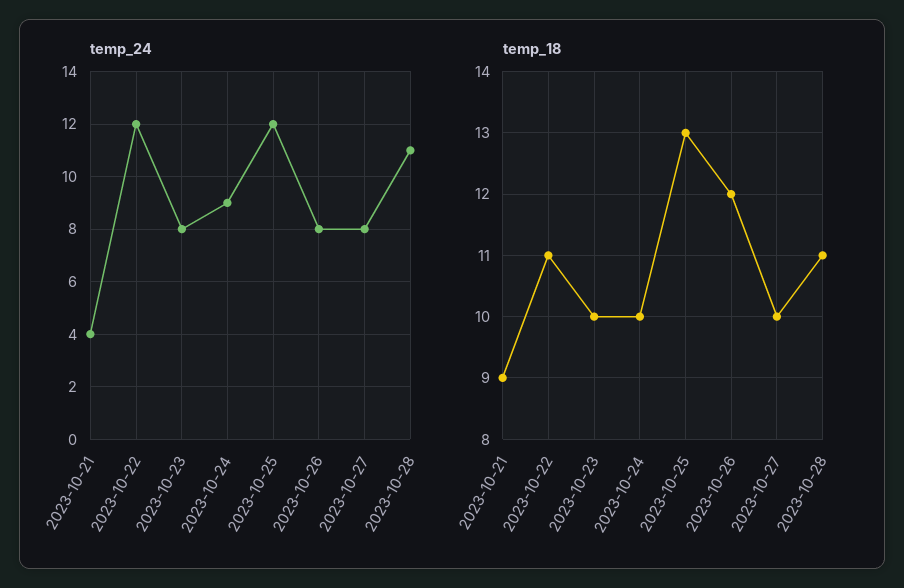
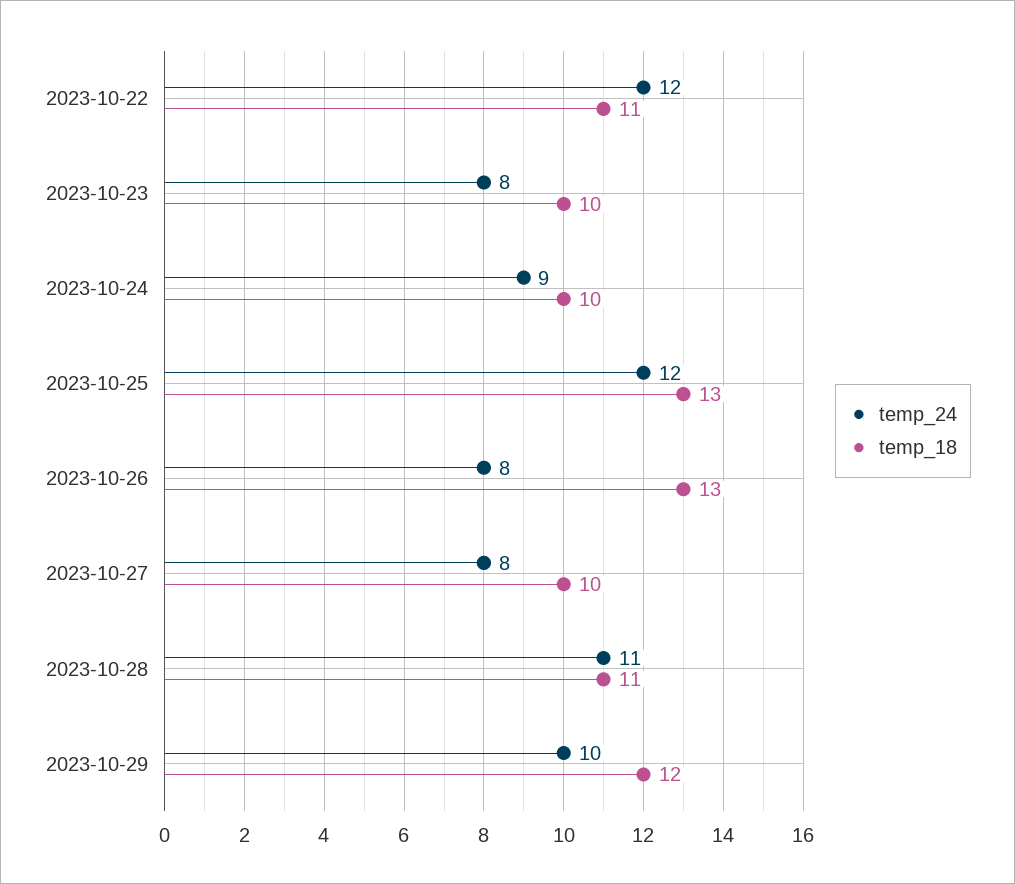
temp_24, 2023-10-21: 4 -> none
temp_18, 2023-10-21: 9 -> none
temp_18, 2023-10-26: 12 -> 13
temp_24, 2023-10-29: none -> 10
temp_18, 2023-10-29: none -> 12

